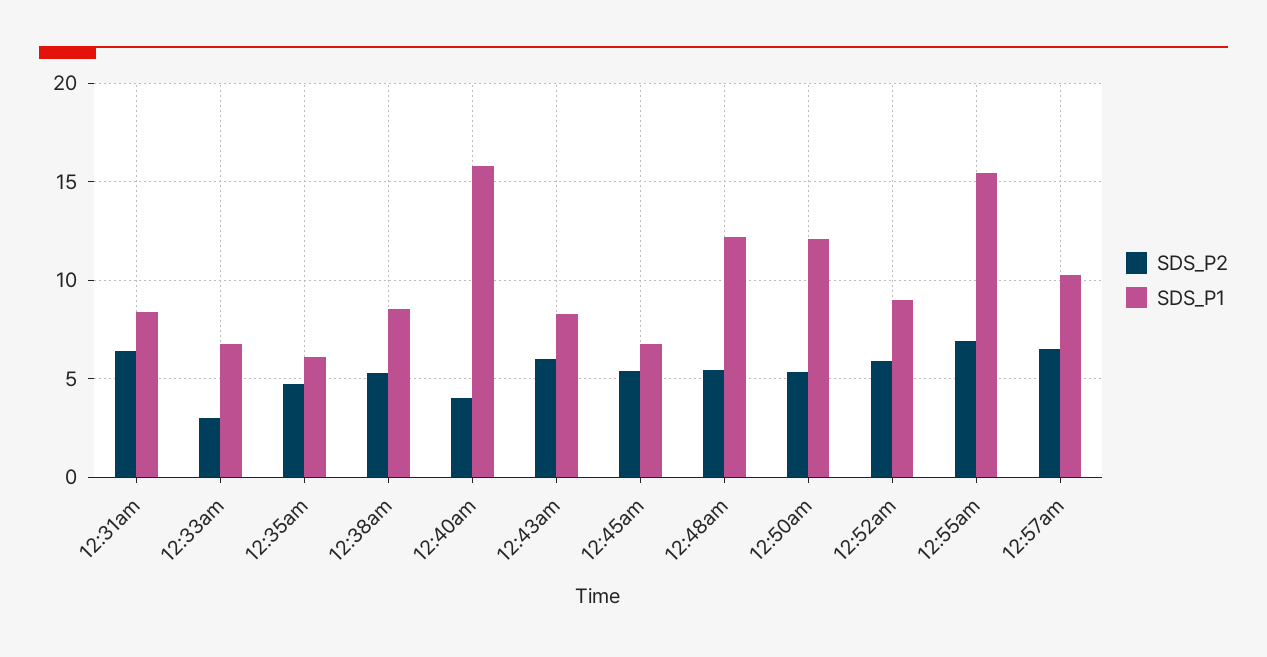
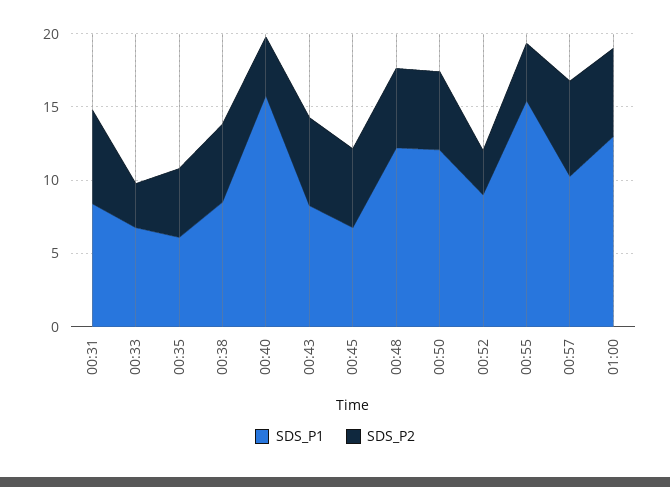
SDS_P2, 12:52am: 6 -> 3
SDS_P2, 12:55am: 7 -> 4
SDS_P1, 01:00: none -> 13
SDS_P2, 01:00: none -> 6

